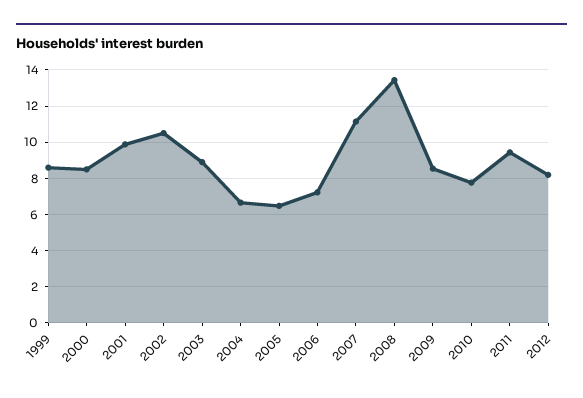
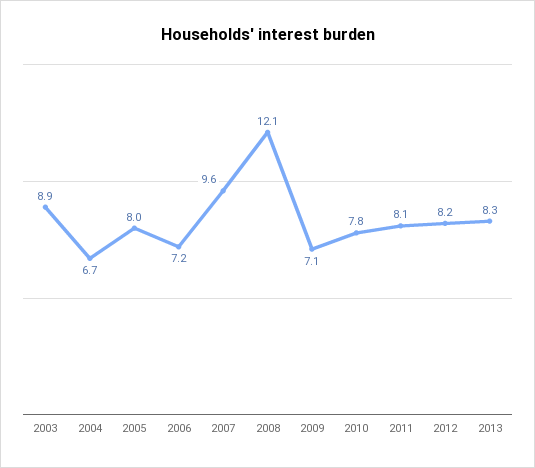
1999: 8.5 -> none
2000: 8.5 -> none
2001: 10 -> none
2002: 10.5 -> none
2005: 6.5 -> 8
2007: 11 -> 9.6
2008: 13.5 -> 12.1
2009: 8.5 -> 7.1
2011: 9.5 -> 8.1
2013: none -> 8.3

